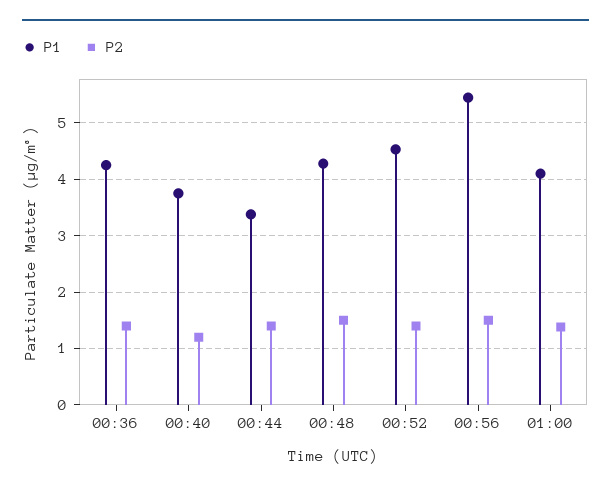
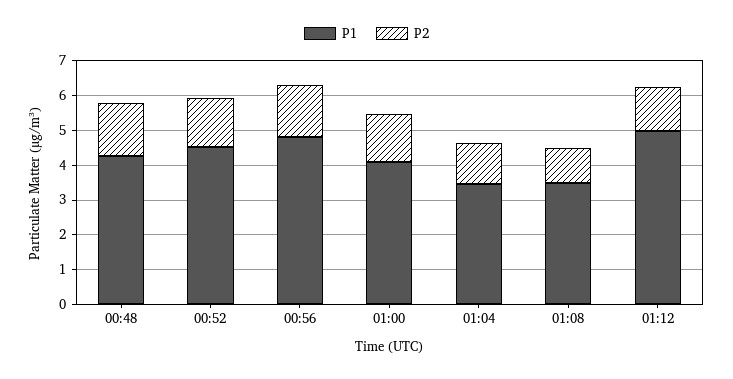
P1, 00:36: 4.2 -> none
P2, 00:36: 1.4 -> none
P1, 00:40: 3.8 -> none
P2, 00:40: 1.2 -> none
P1, 00:44: 3.4 -> none
P2, 00:44: 1.4 -> none
P1, 00:56: 5.4 -> 4.75
P1, 01:04: none -> 3.5
P2, 01:04: none -> 1.25
P1, 01:08: none -> 3.5
P2, 01:08: none -> 1
P1, 01:12: none -> 5
P2, 01:12: none -> 1.25

